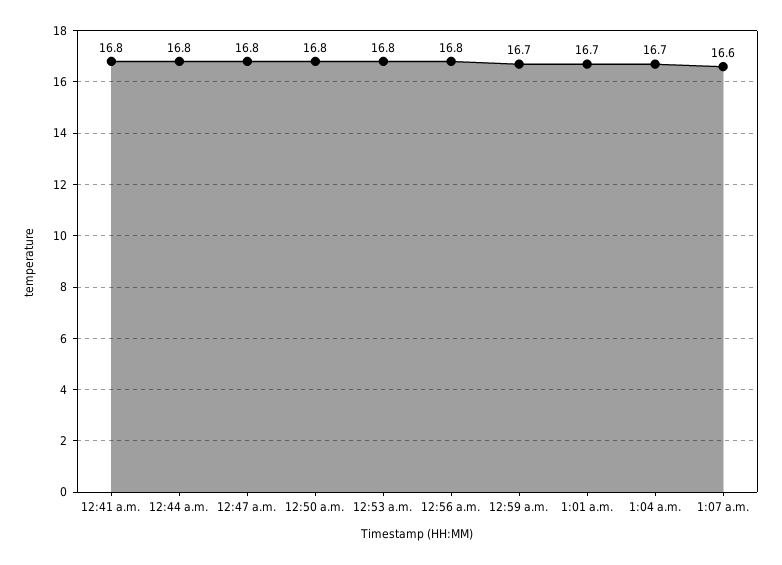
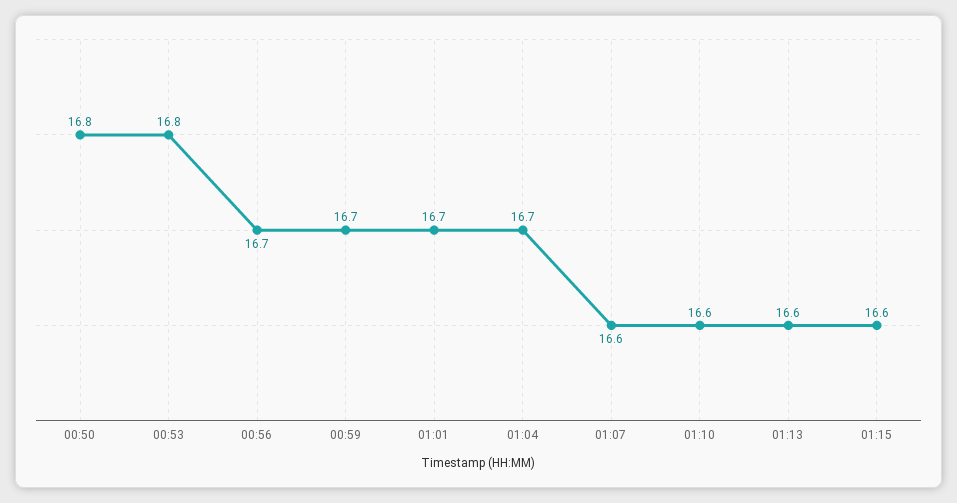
12:41 a.m.: 16.8 -> none
12:44 a.m.: 16.8 -> none
12:47 a.m.: 16.8 -> none
12:56 a.m.: 16.8 -> 16.7
01:10: none -> 16.6
01:13: none -> 16.6
01:15: none -> 16.6

